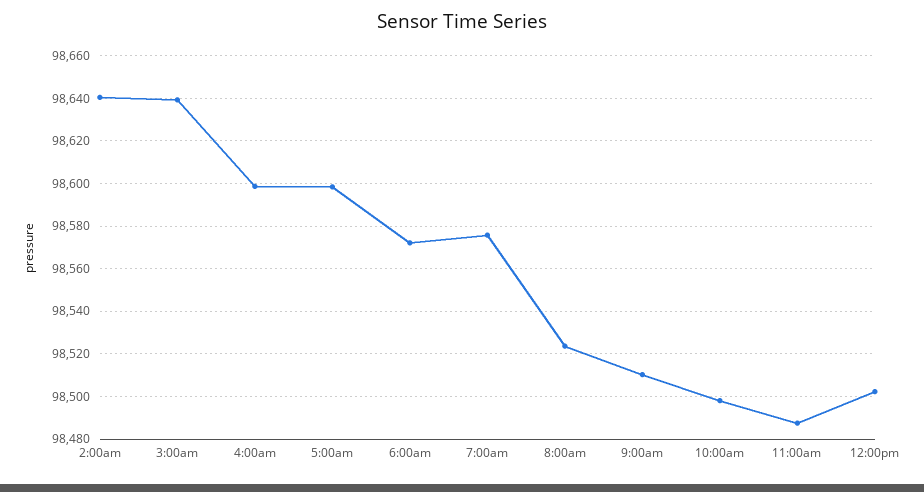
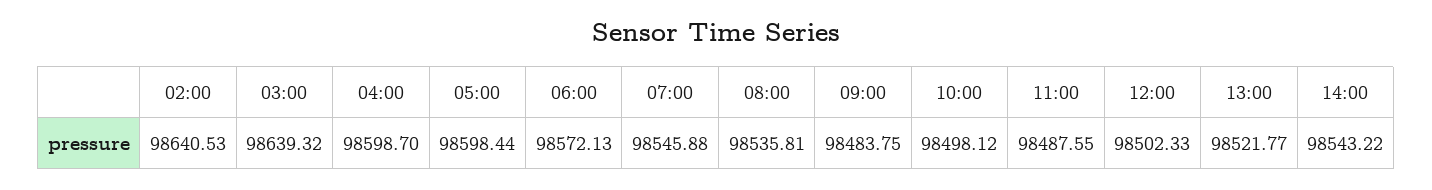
7:00am: 98575 -> 98545.88
8:00am: 98525 -> 98535.81
9:00am: 98510 -> 98483.75
13:00: none -> 98521.77
14:00: none -> 98543.22

